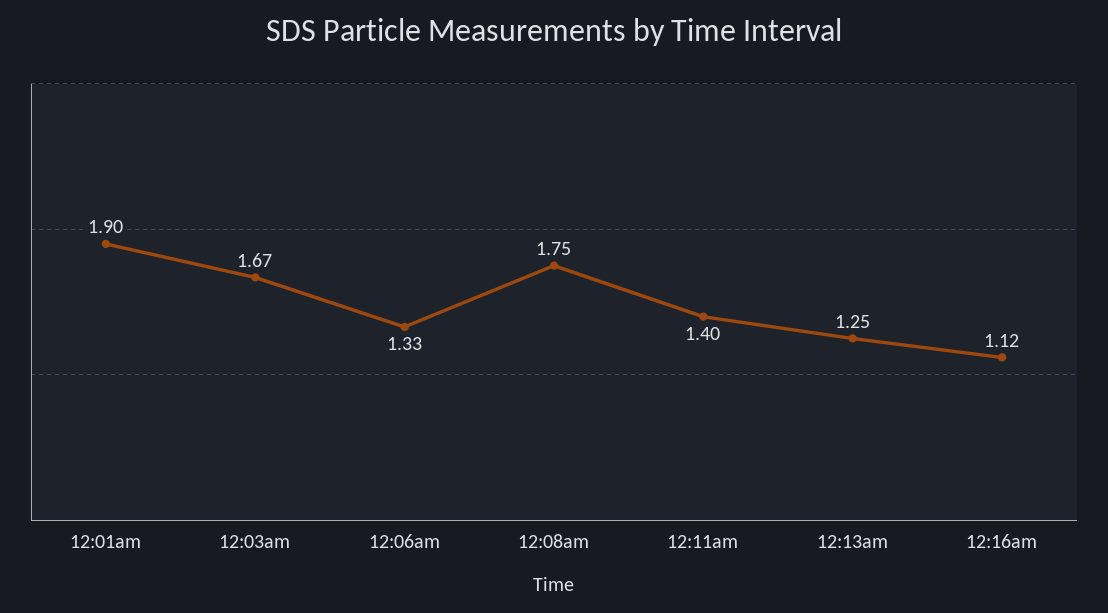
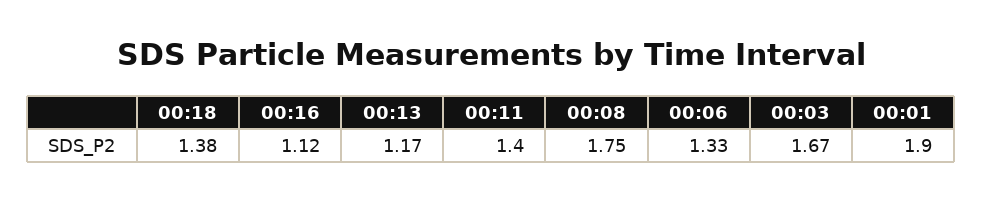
12:13am: 1.25 -> 1.17
00:18: none -> 1.38

